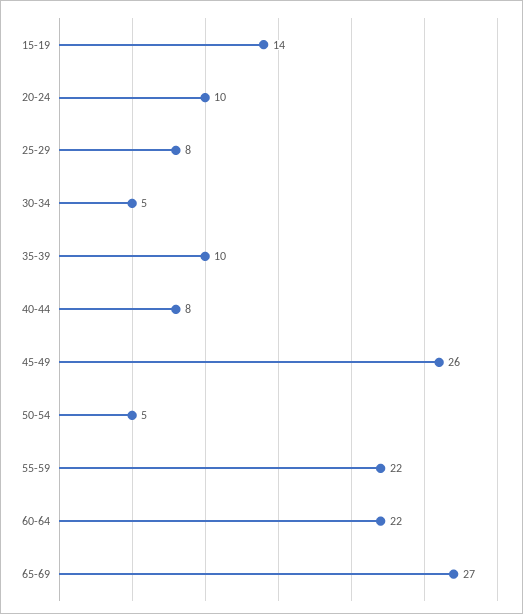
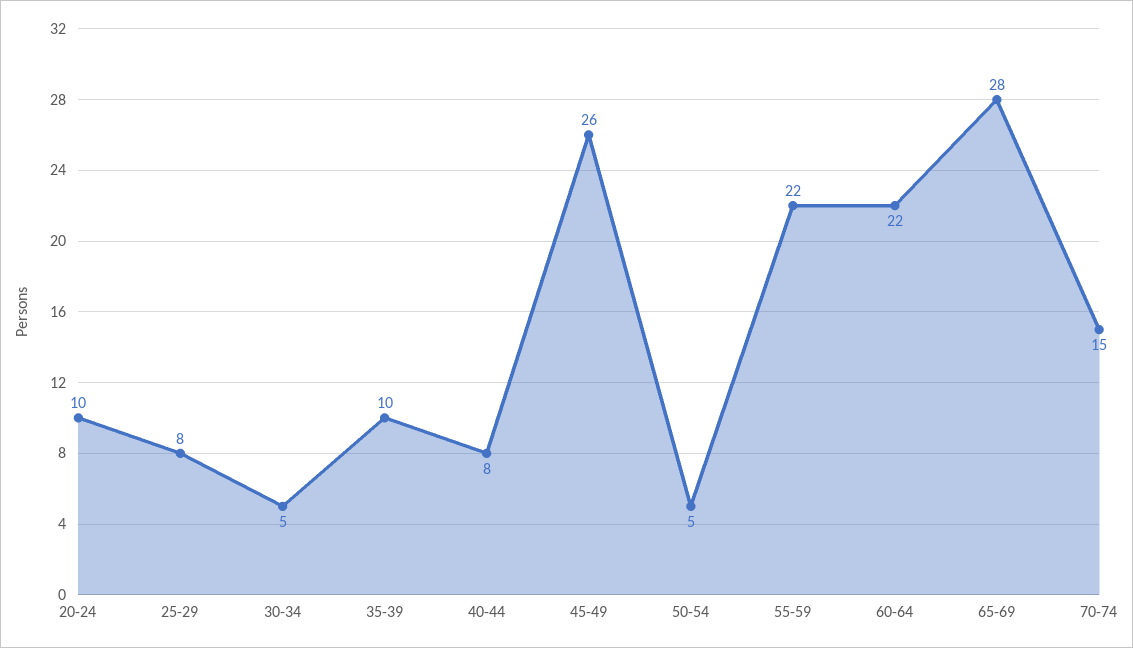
15-19: 14 -> none
65-69: 27 -> 28
70-74: none -> 15

